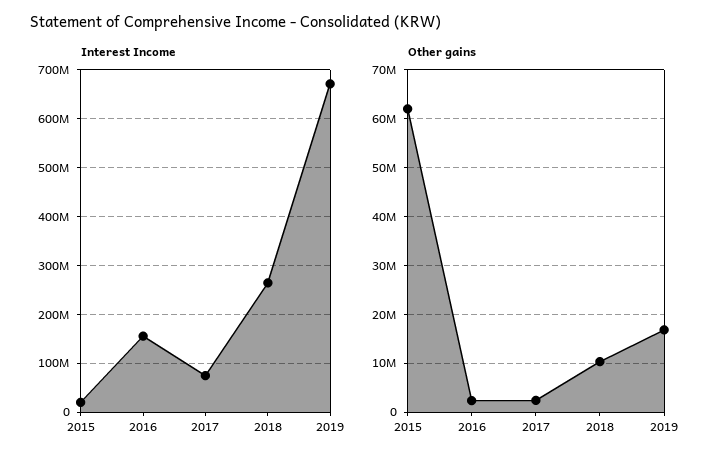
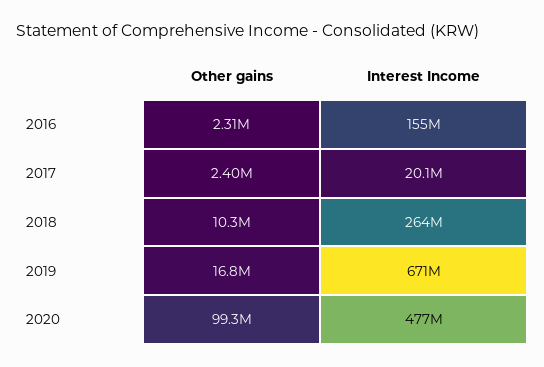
Interest Income, 2015: 20000000 -> none
Interest Income, 2017: 80000000 -> 20100000
Other gains, 2015: 62000000 -> none
Other gains, 2020: none -> 99300000
Interest Income, 2020: none -> 477000000

